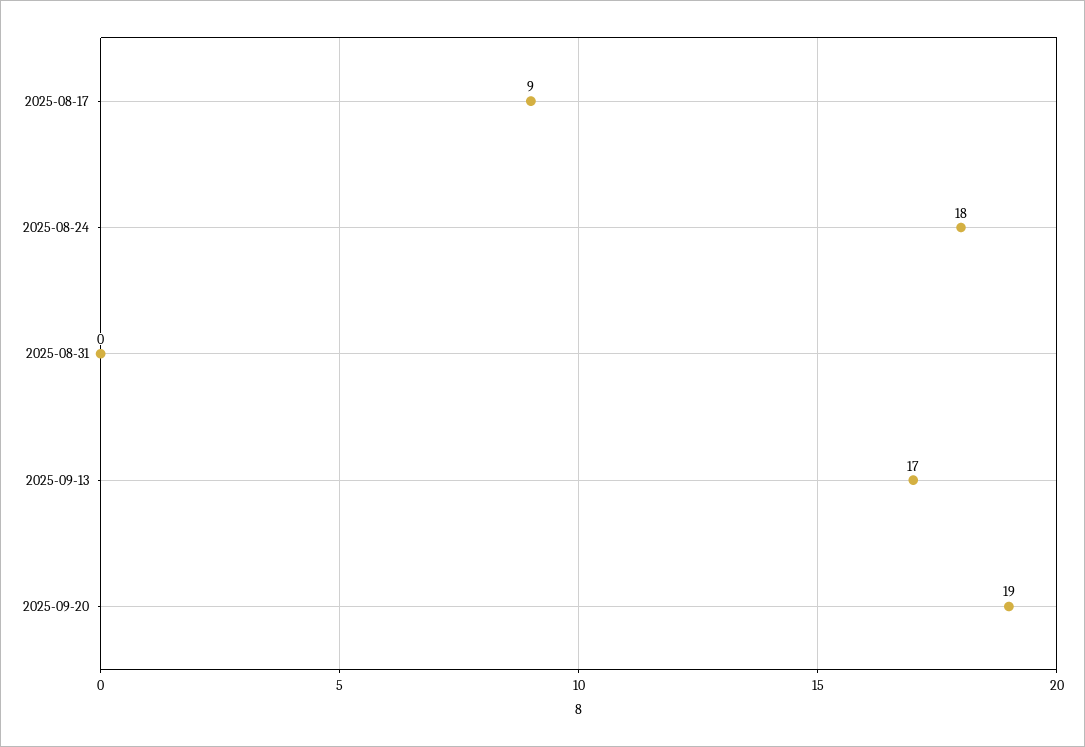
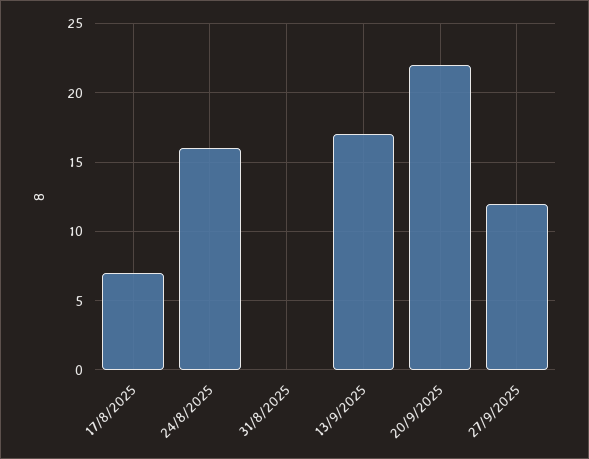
2025-08-17: 9 -> 7
2025-08-24: 18 -> 16
2025-09-20: 19 -> 22
27/9/2025: none -> 12

